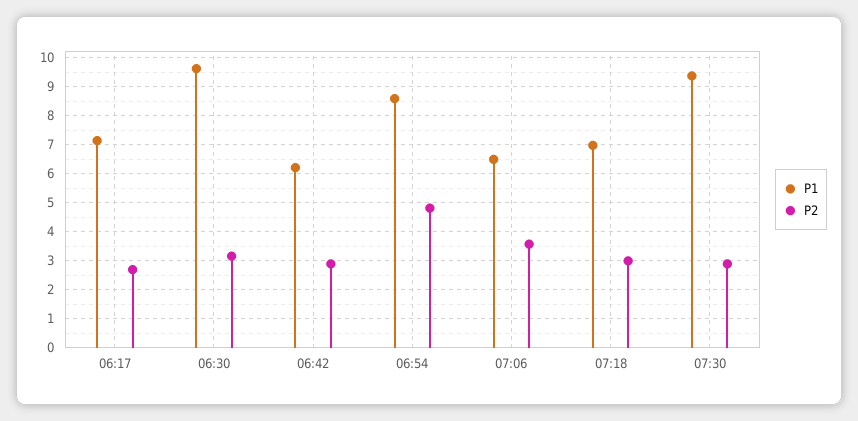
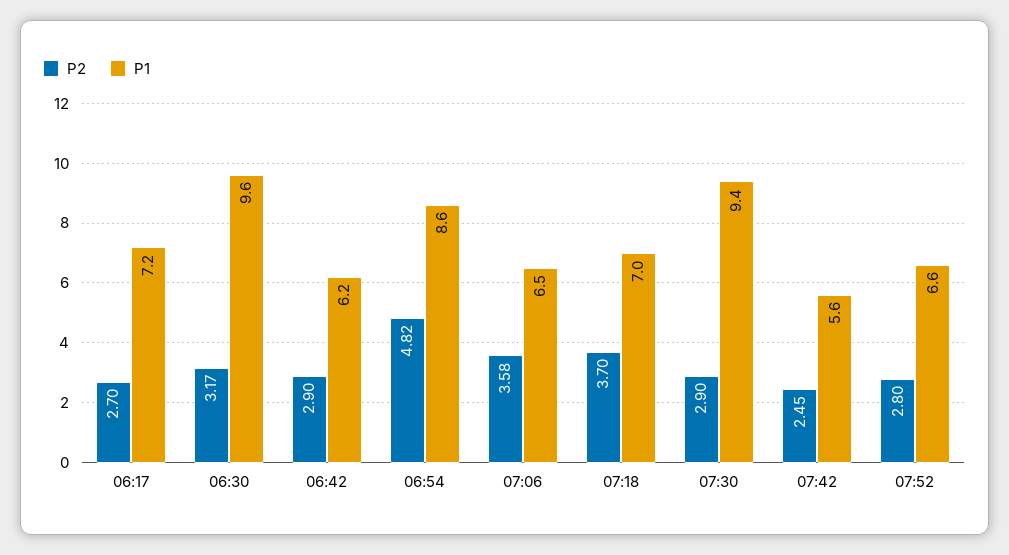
P2, 07:18: 3 -> 3.7
P2, 07:42: none -> 2.45
P1, 07:42: none -> 5.6
P2, 07:52: none -> 2.8
P1, 07:52: none -> 6.6

